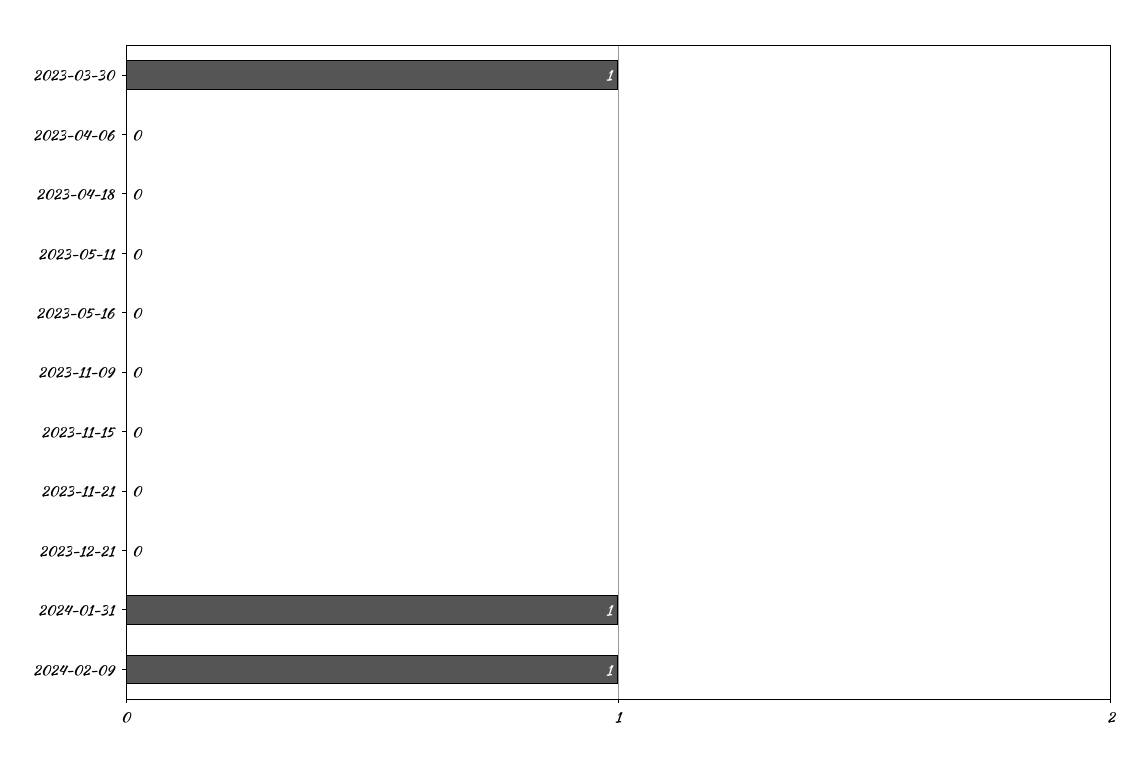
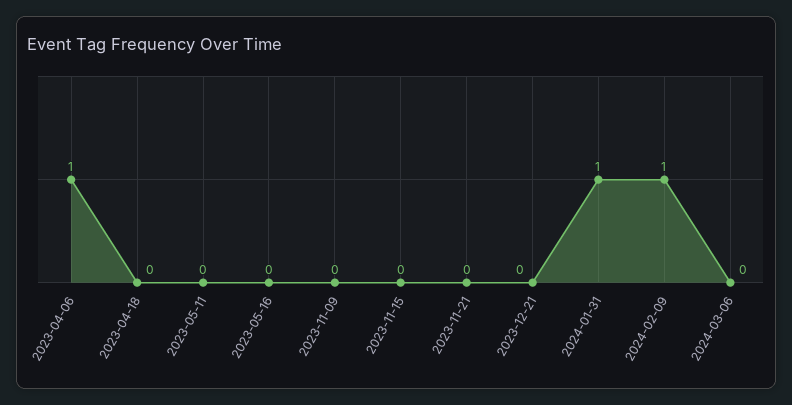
2023-03-30: 1 -> none
2023-04-06: 0 -> 1
2024-03-06: none -> 0

